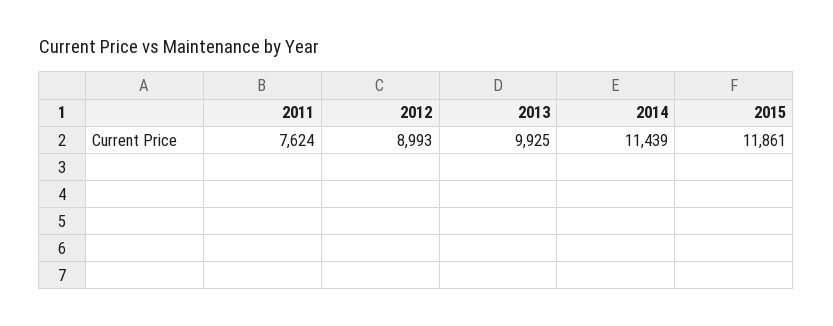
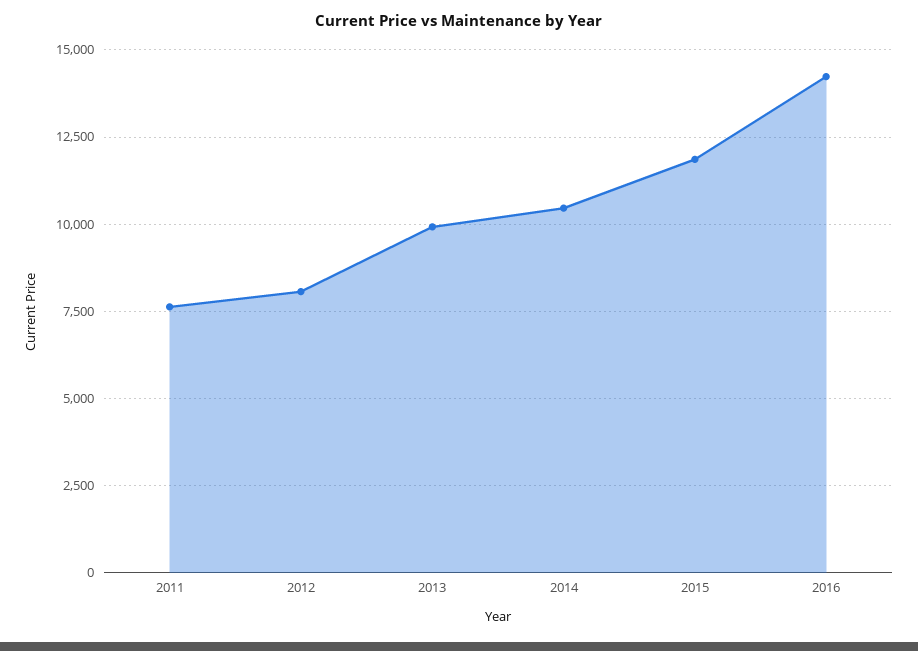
2012: 8993 -> 8000
2014: 11439 -> 10500
2016: none -> 14250

